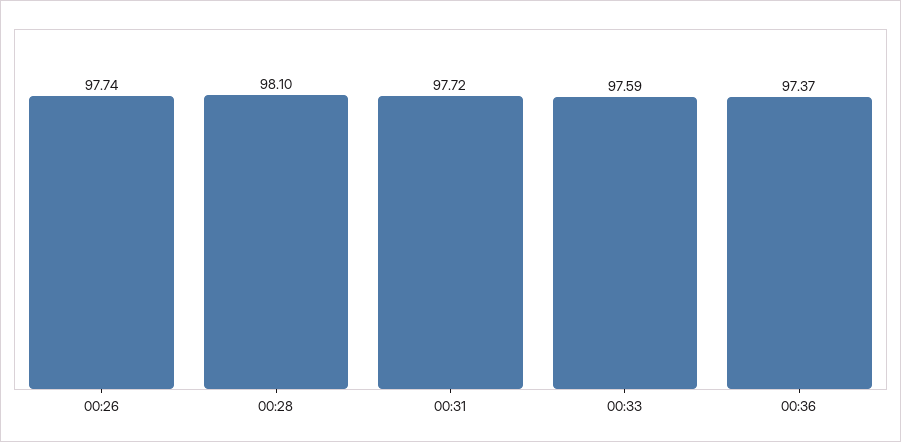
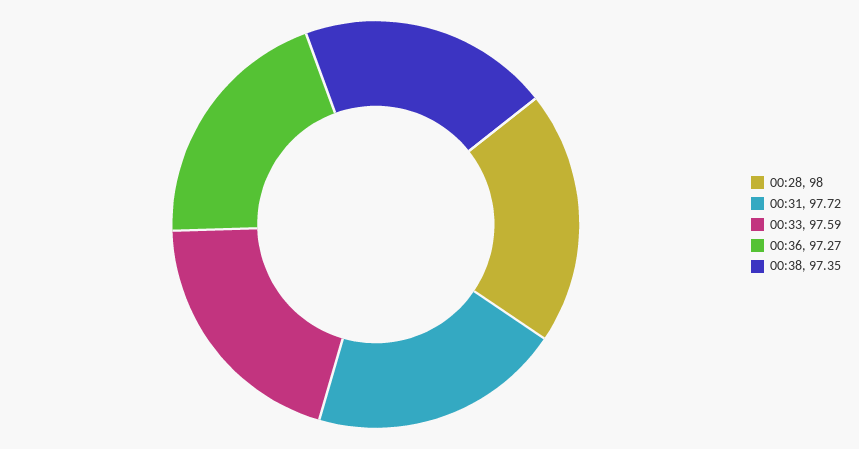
00:26: 97.74 -> none
00:28: 98.1 -> 98
00:36: 97.37 -> 97.27
00:38: none -> 97.35

